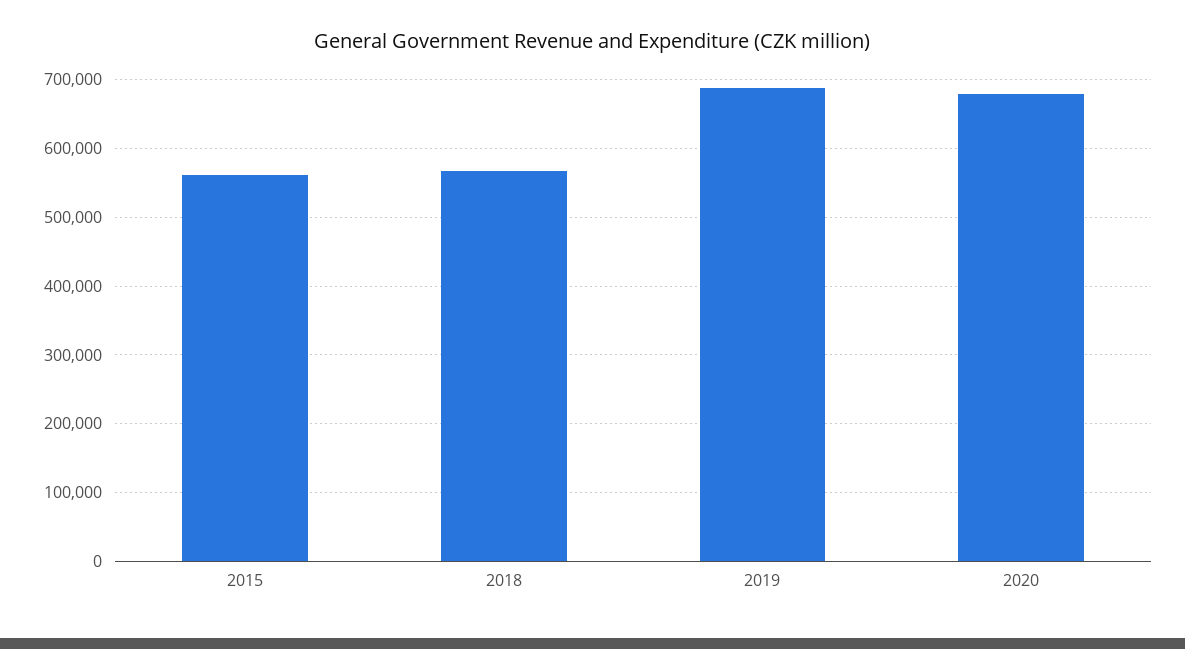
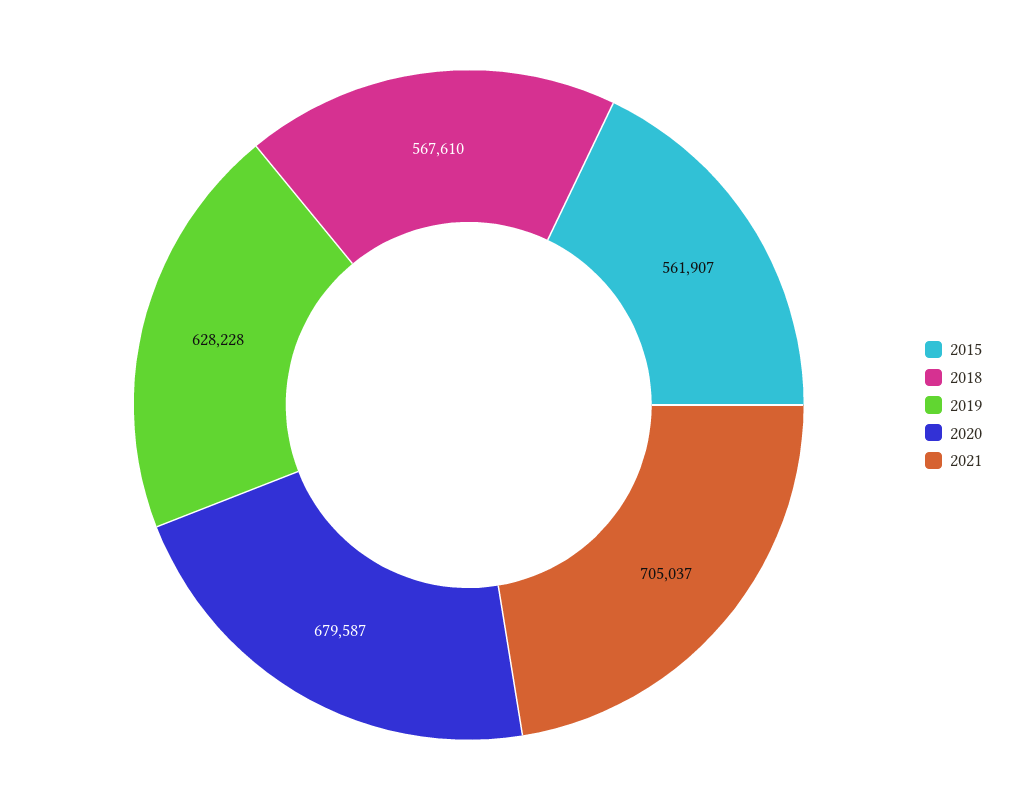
2019: 690000 -> 628228
2021: none -> 705037

